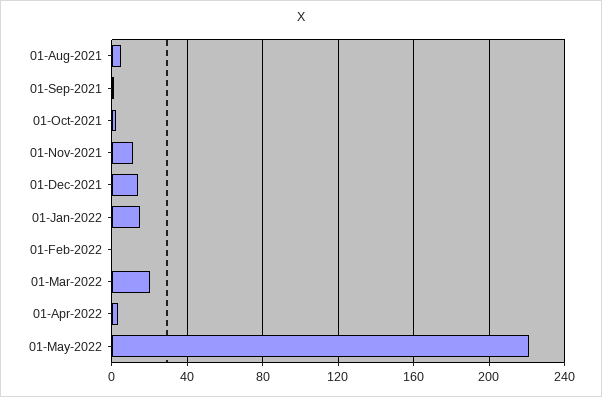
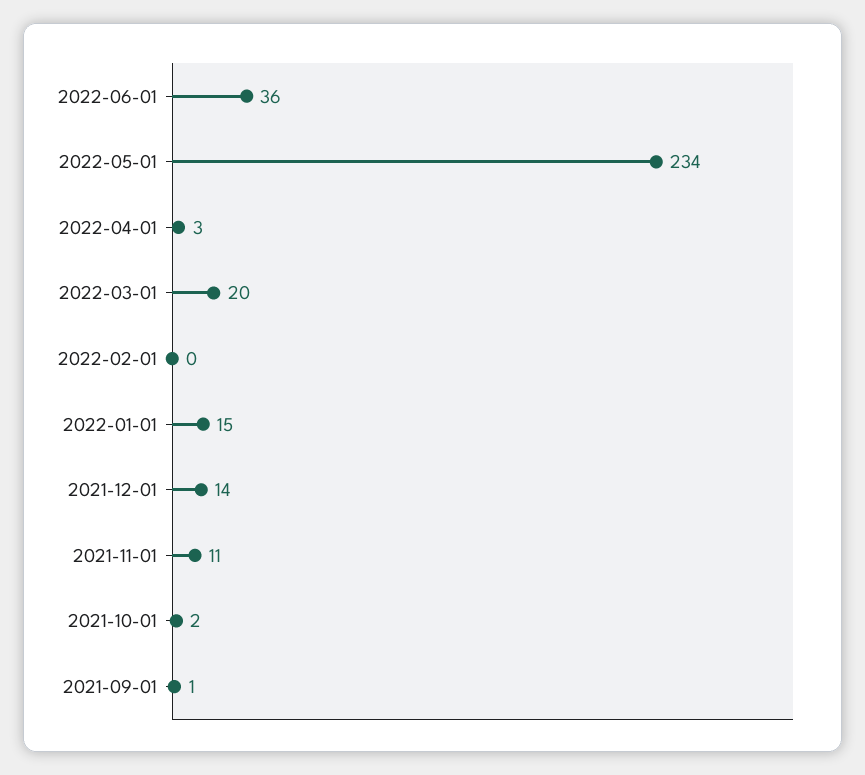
01-Aug-2021: 5 -> none
01-May-2022: 220 -> 234
2022-06-01: none -> 36

